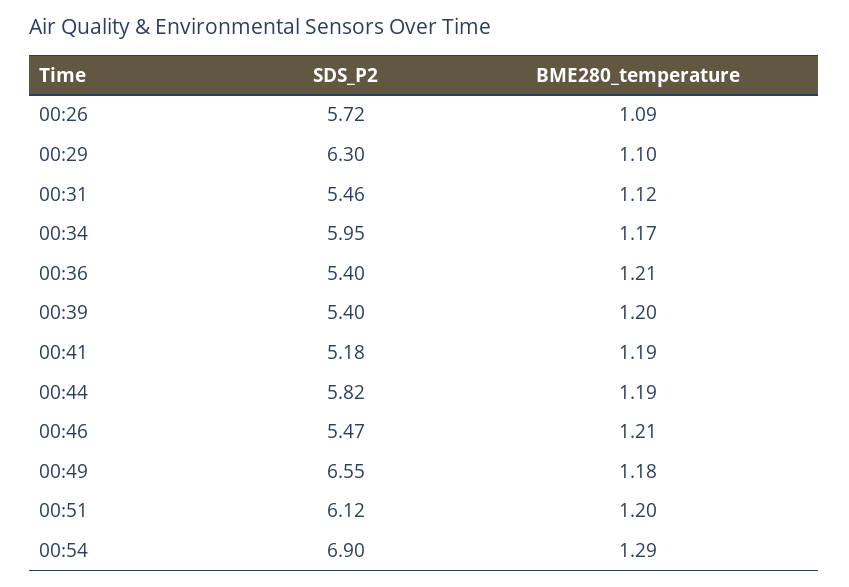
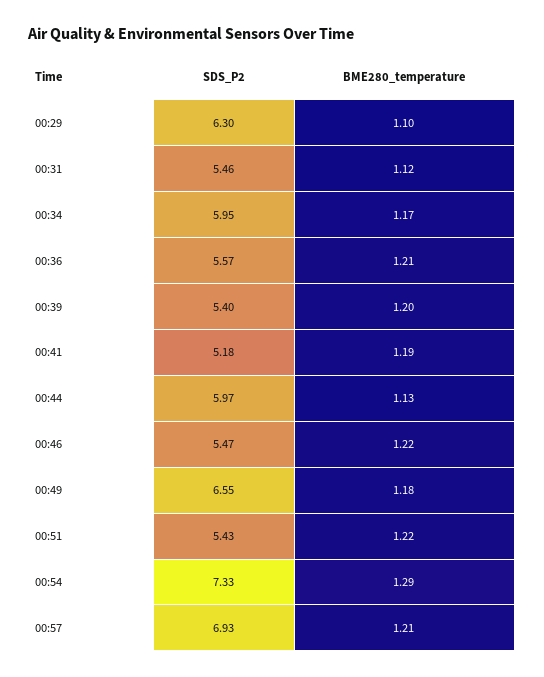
SDS_P2, 00:26: 5.72 -> none
BME280_temperature, 00:26: 1.09 -> none
SDS_P2, 00:36: 5.4 -> 5.57
SDS_P2, 00:44: 5.82 -> 5.97
BME280_temperature, 00:44: 1.19 -> 1.13
BME280_temperature, 00:46: 1.21 -> 1.22
SDS_P2, 00:51: 6.12 -> 5.43
BME280_temperature, 00:51: 1.2 -> 1.22
SDS_P2, 00:54: 6.9 -> 7.33
SDS_P2, 00:57: none -> 6.93
BME280_temperature, 00:57: none -> 1.21

